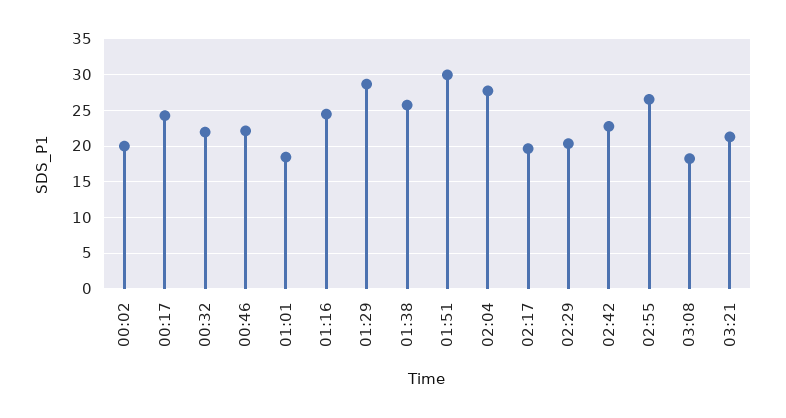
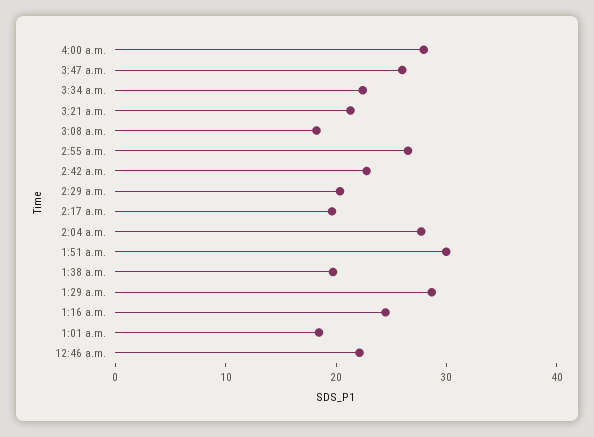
00:02: 20 -> none
00:17: 24 -> none
00:32: 22 -> none
01:38: 26 -> 20
4:00 a.m.: none -> 28
3:47 a.m.: none -> 26
3:34 a.m.: none -> 22

